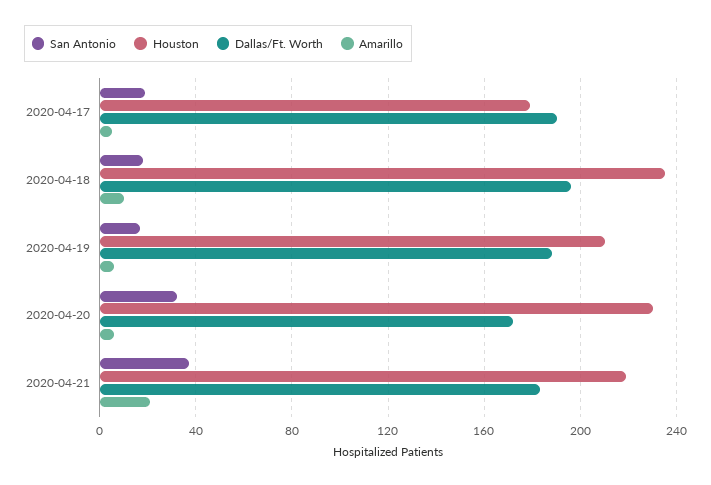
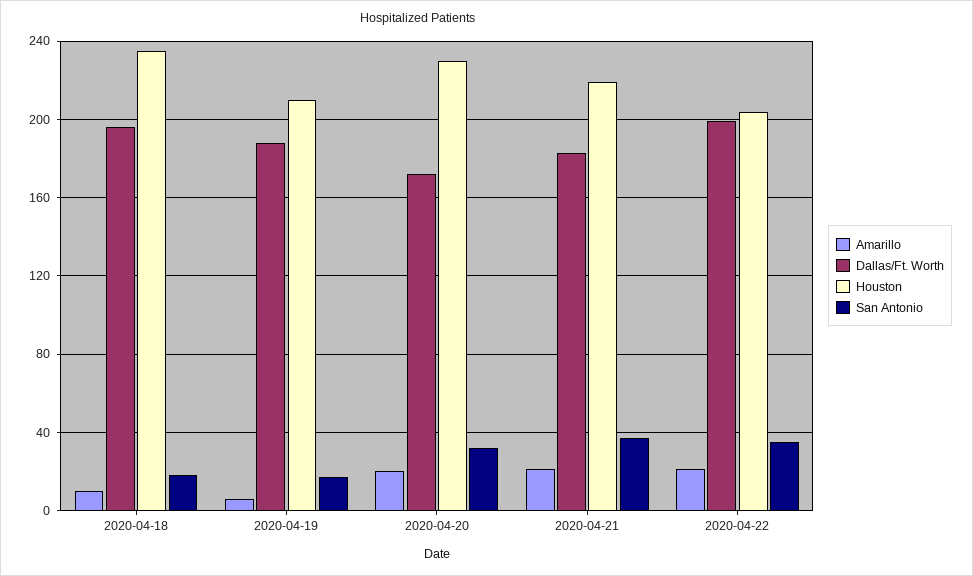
San Antonio, 2020-04-17: 20 -> none
Houston, 2020-04-17: 180 -> none
Dallas/Ft. Worth, 2020-04-17: 190 -> none
Amarillo, 2020-04-17: 5 -> none
Amarillo, 2020-04-20: 5 -> 20
Amarillo, 2020-04-22: none -> 20
Dallas/Ft. Worth, 2020-04-22: none -> 200
Houston, 2020-04-22: none -> 205
San Antonio, 2020-04-22: none -> 35

